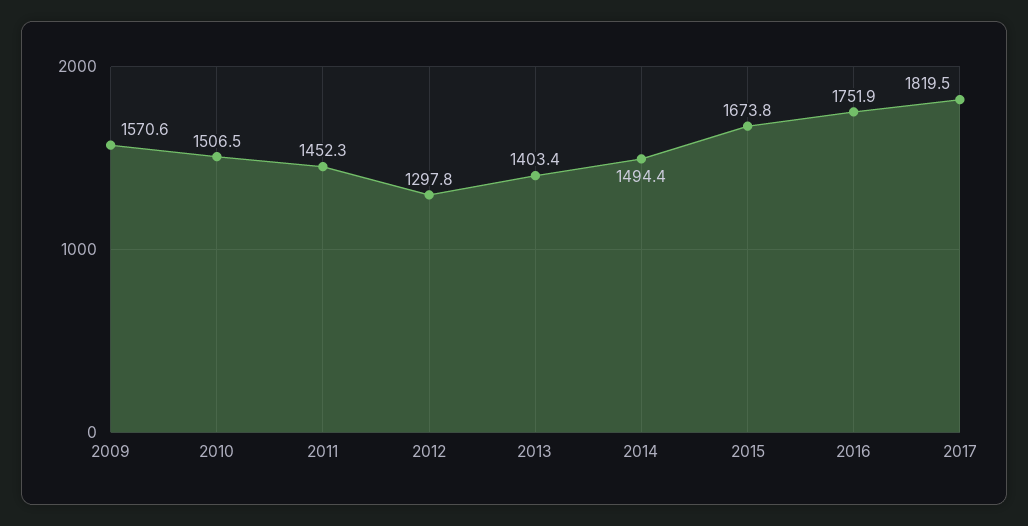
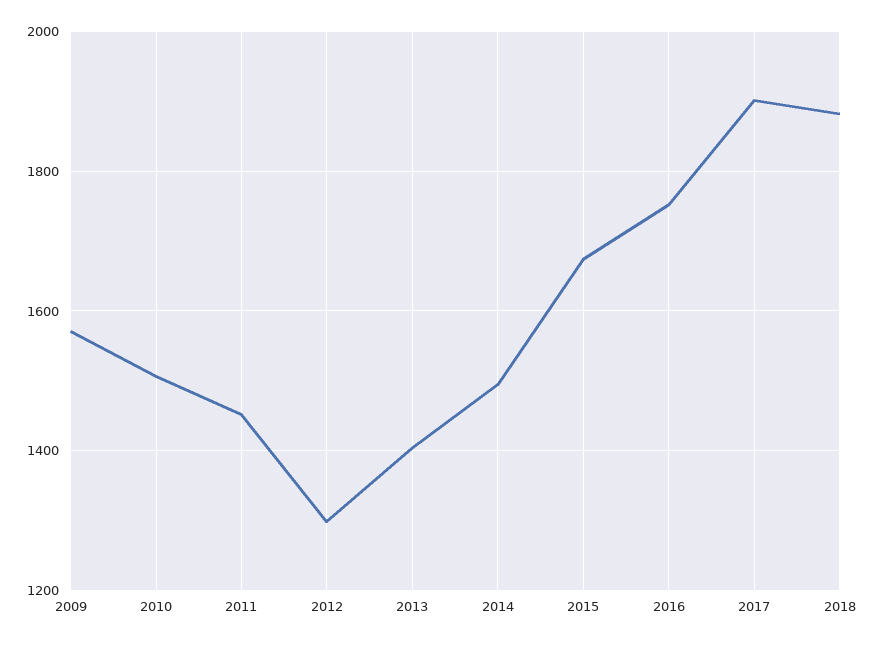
2017: 1819.5 -> 1900
2018: none -> 1880

